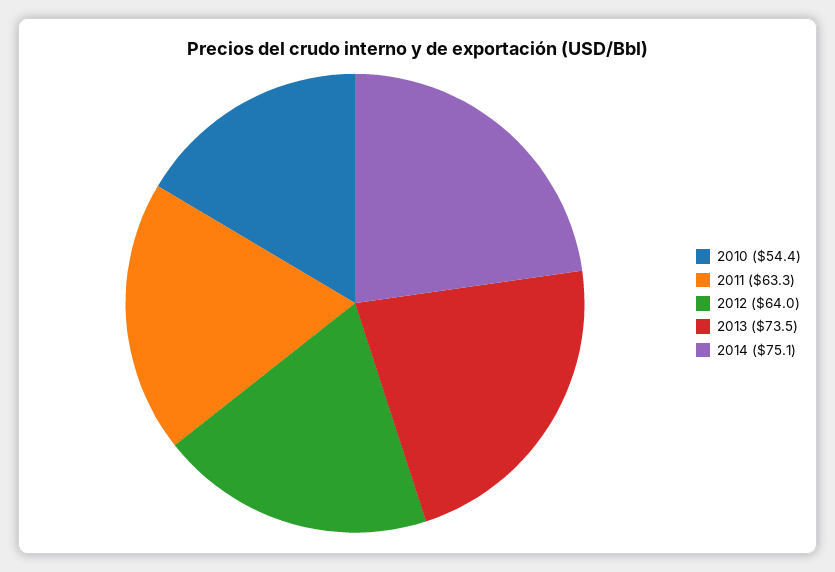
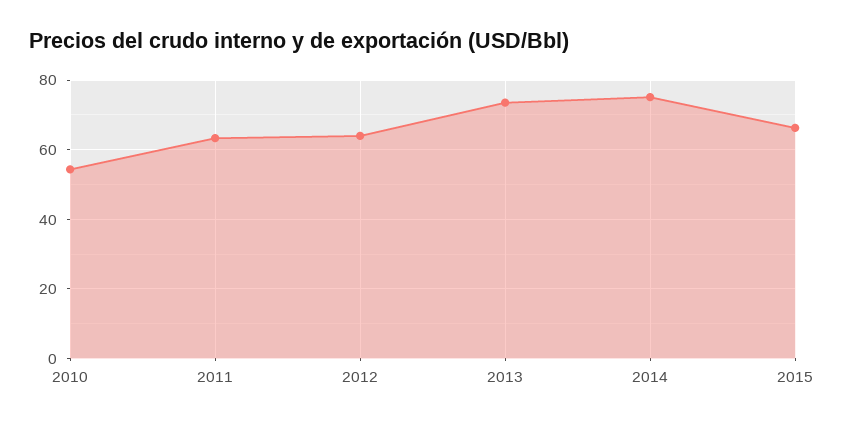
2015: none -> 66

